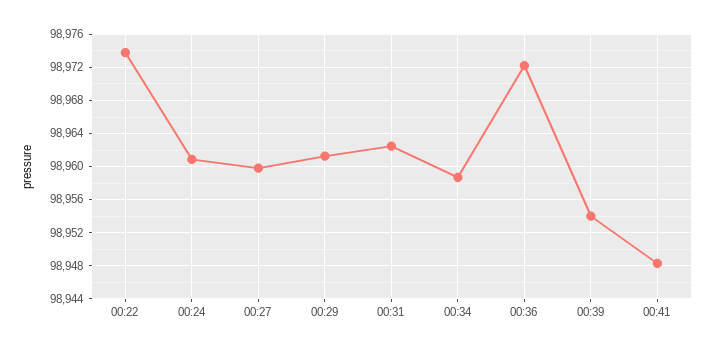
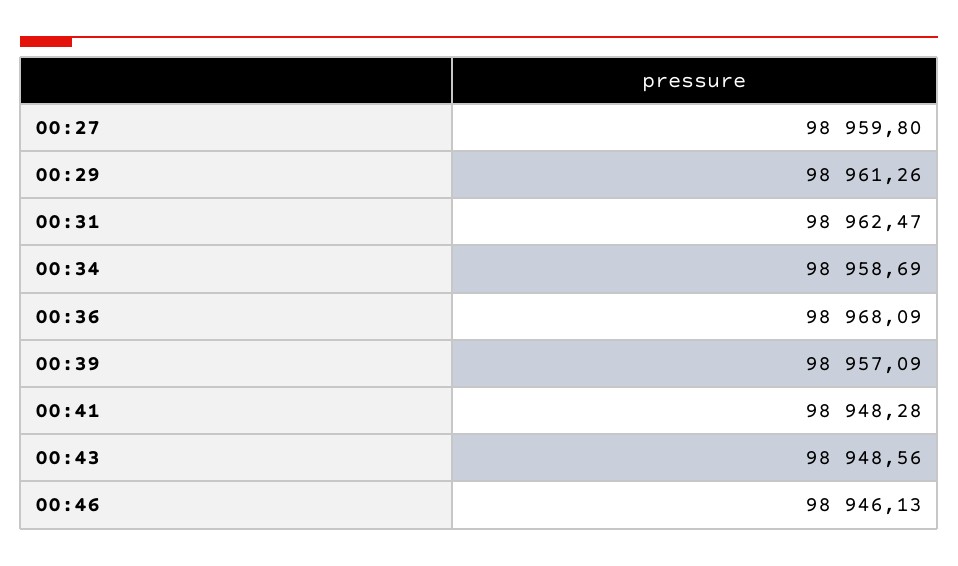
00:22: 98974 -> none
00:24: 98961 -> none
00:36: 98972 -> 98968.09
00:39: 98954 -> 98957.09
00:43: none -> 98948.56
00:46: none -> 98946.13

